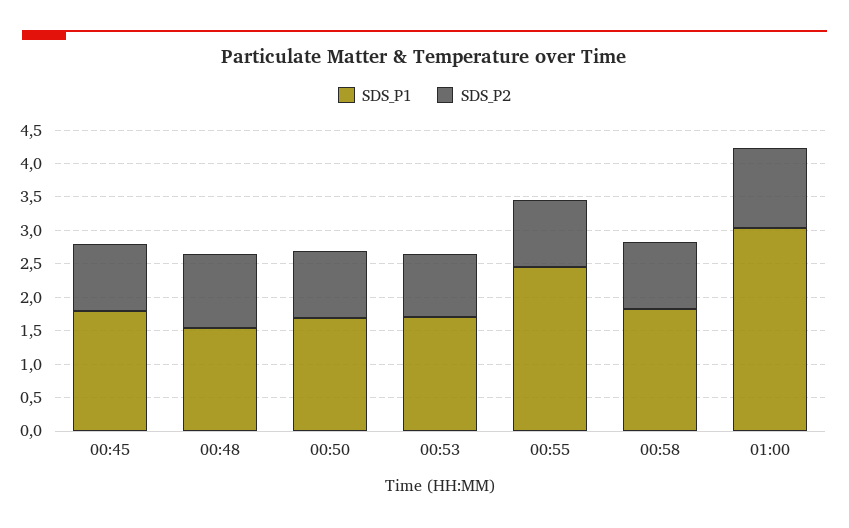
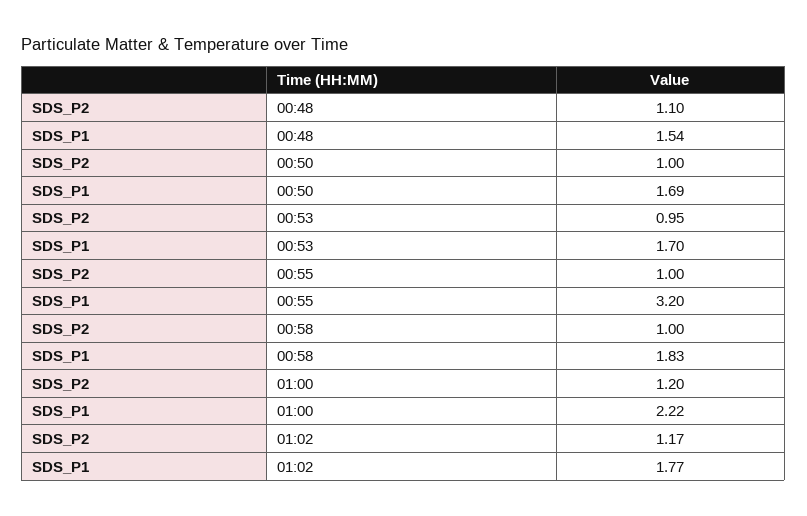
SDS_P1, 00:45: 1.75 -> none
SDS_P2, 00:45: 1 -> none
SDS_P1, 00:55: 2.5 -> 3.2
SDS_P1, 01:00: 3 -> 2.22
SDS_P2, 01:02: none -> 1.17
SDS_P1, 01:02: none -> 1.77

